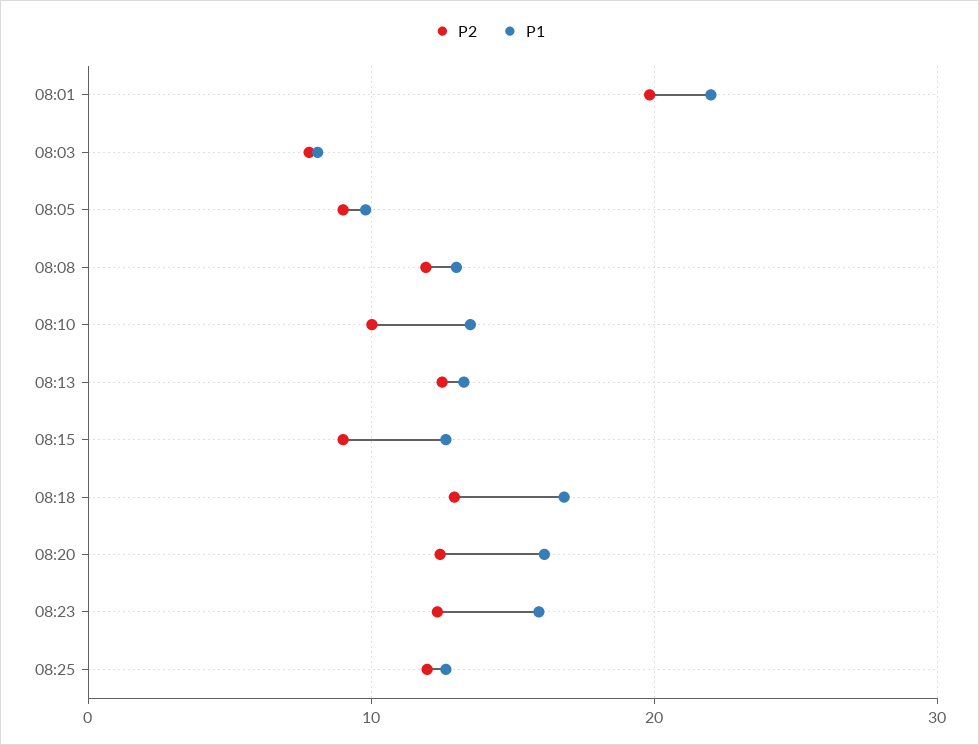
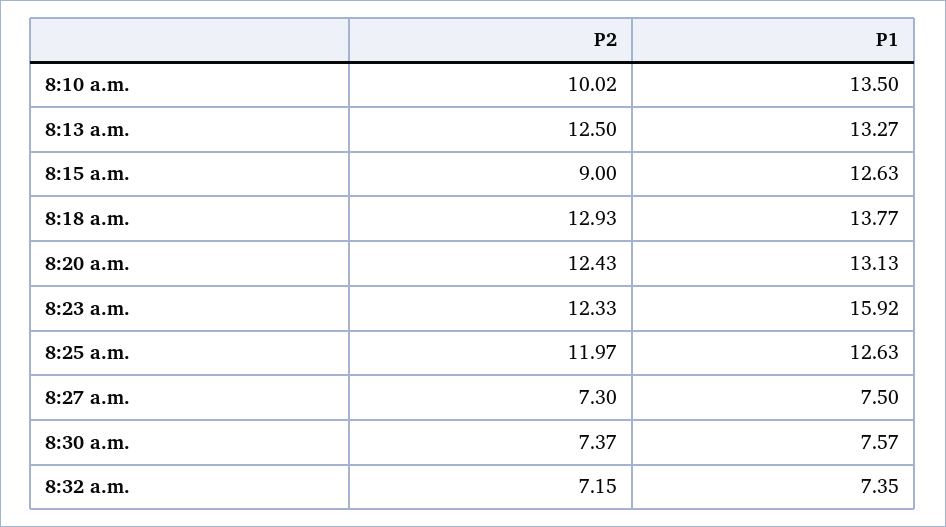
P2, 08:01: 20 -> none
P1, 08:01: 22 -> none
P2, 08:03: 8 -> none
P1, 08:03: 8 -> none
P2, 08:05: 9 -> none
P1, 08:05: 10 -> none
P2, 08:08: 12 -> none
P1, 08:08: 13 -> none
P1, 08:18: 17 -> 13.77
P1, 08:20: 16 -> 13.13
P2, 8:27 a.m.: none -> 7.3
P1, 8:27 a.m.: none -> 7.5
P2, 8:30 a.m.: none -> 7.37
P1, 8:30 a.m.: none -> 7.57
P2, 8:32 a.m.: none -> 7.15
P1, 8:32 a.m.: none -> 7.35

